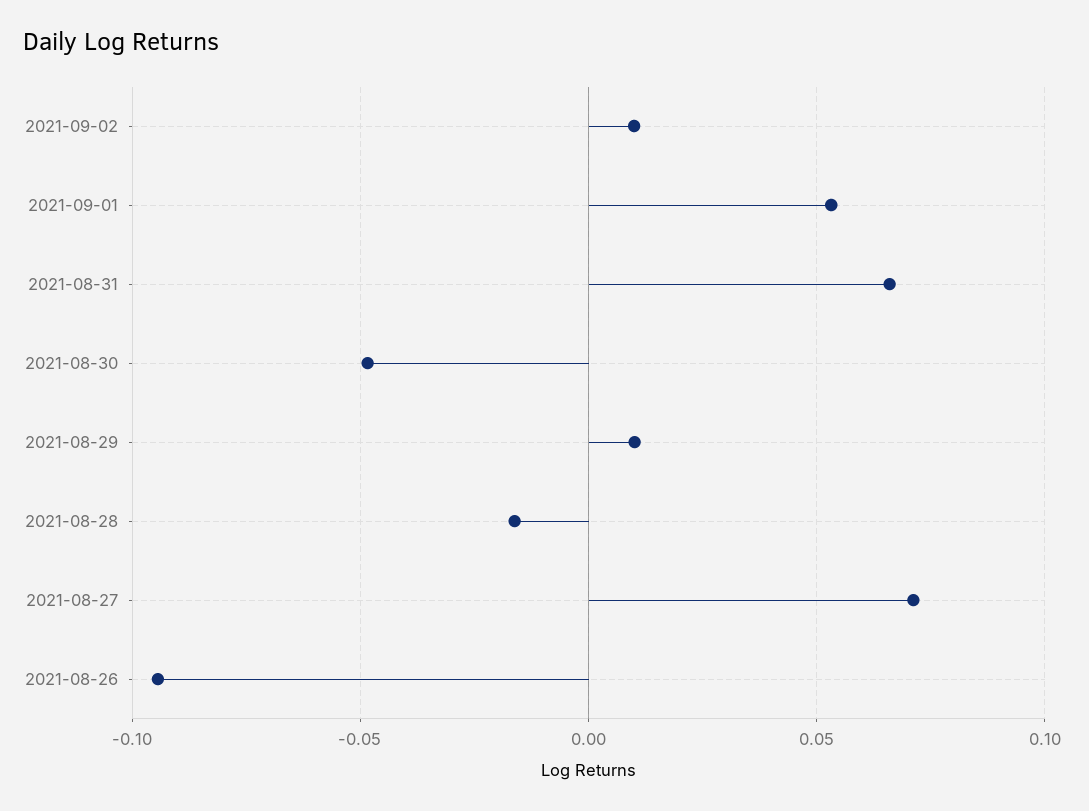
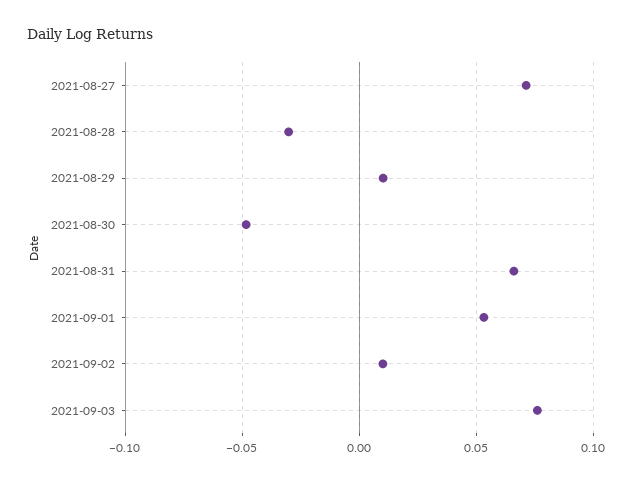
2021-08-28: -0.015 -> -0.03
2021-08-26: -0.095 -> none
2021-09-03: none -> 0.075

